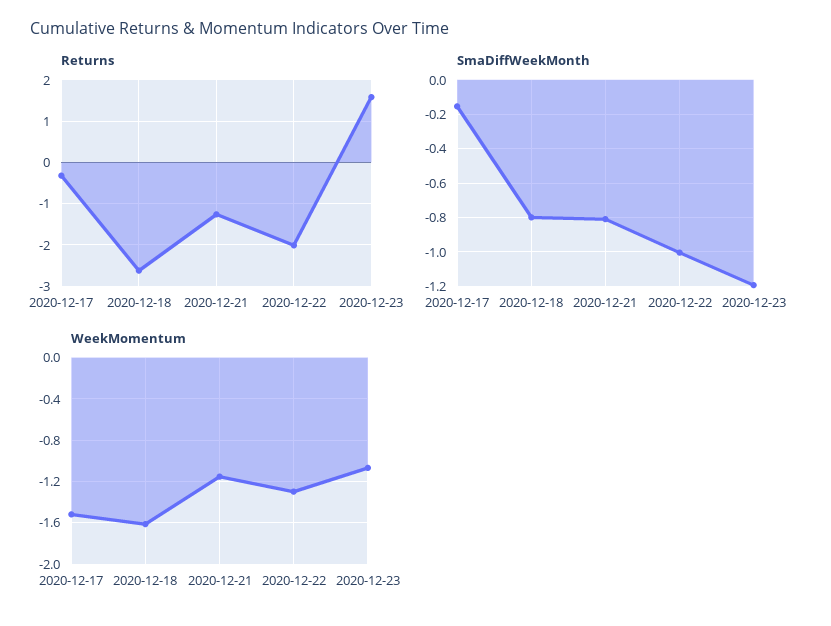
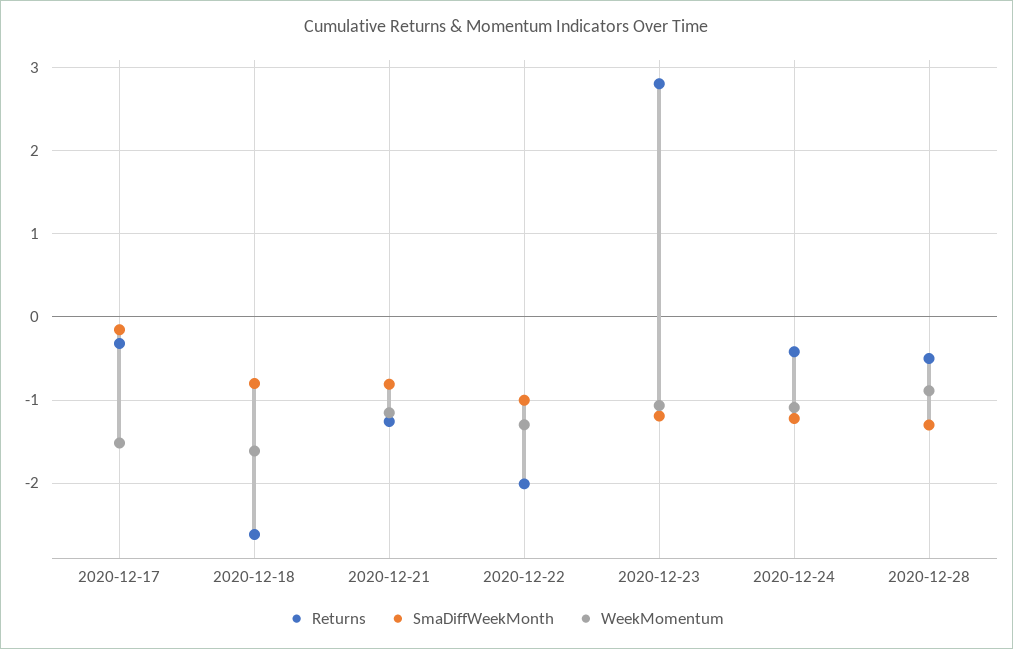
Returns, 2020-12-23: 1.6 -> 2.8
Returns, 2020-12-24: none -> -0.4
SmaDiffWeekMonth, 2020-12-24: none -> -1.2
WeekMomentum, 2020-12-24: none -> -1.1
Returns, 2020-12-28: none -> -0.5
SmaDiffWeekMonth, 2020-12-28: none -> -1.3
WeekMomentum, 2020-12-28: none -> -0.9

